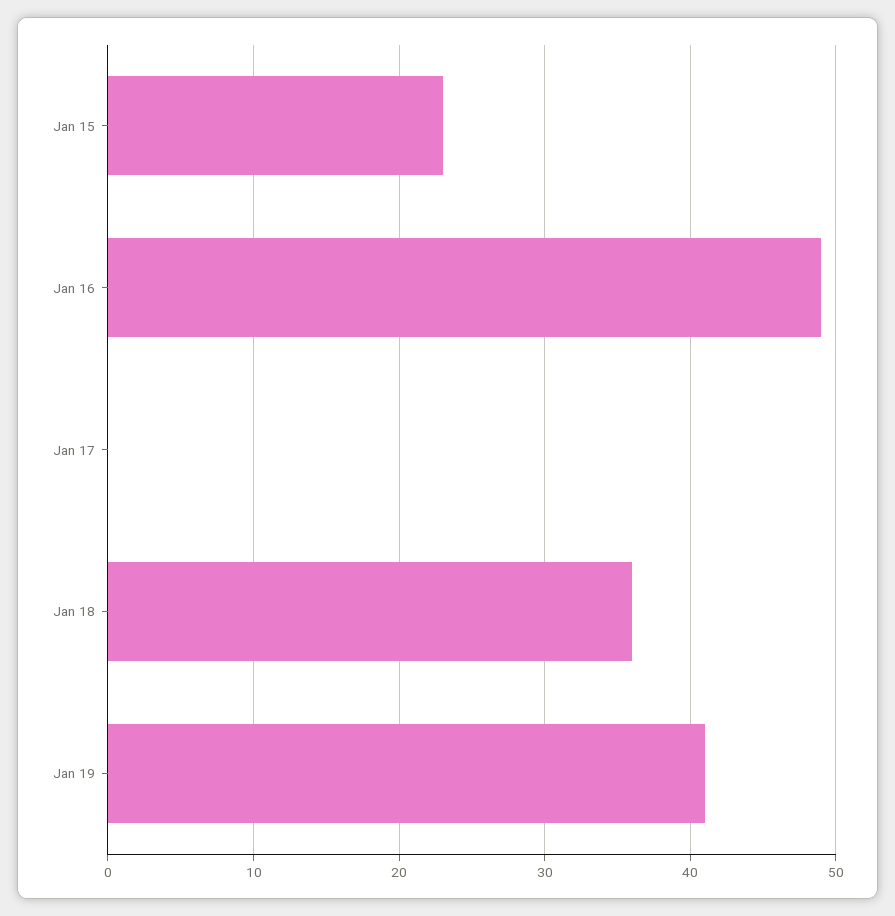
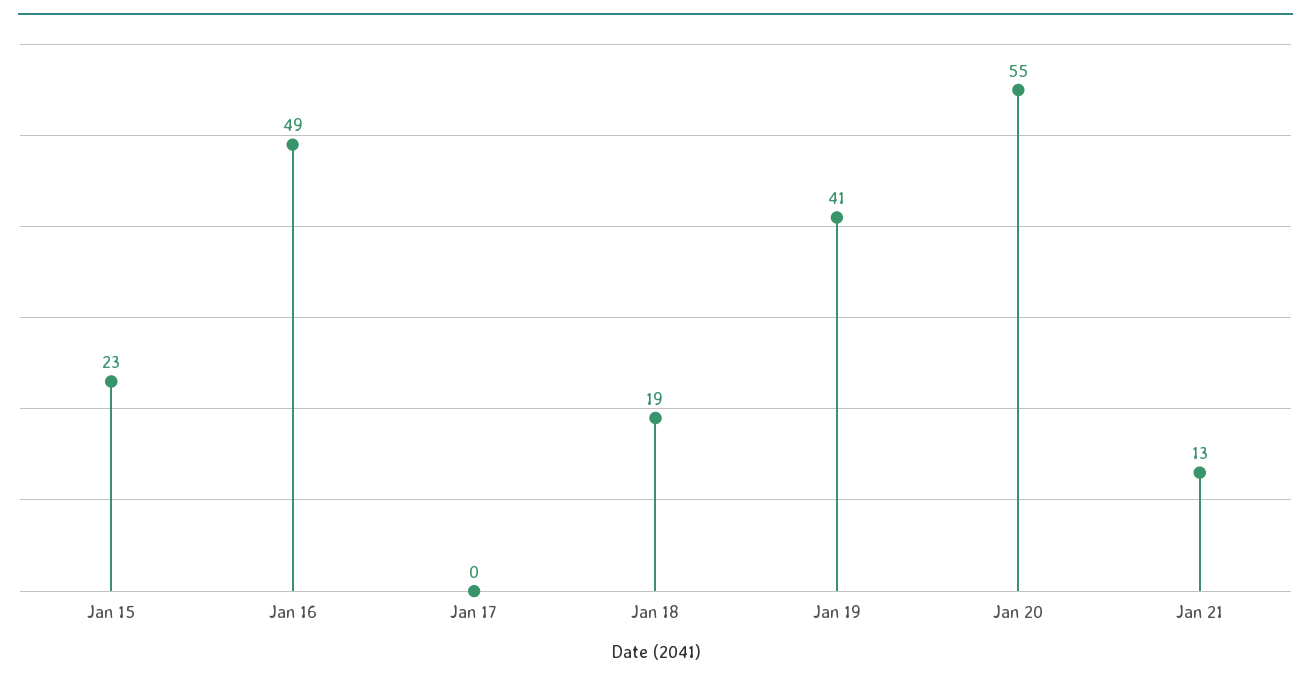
Jan 18: 36 -> 19
Jan 20: none -> 55
Jan 21: none -> 13

